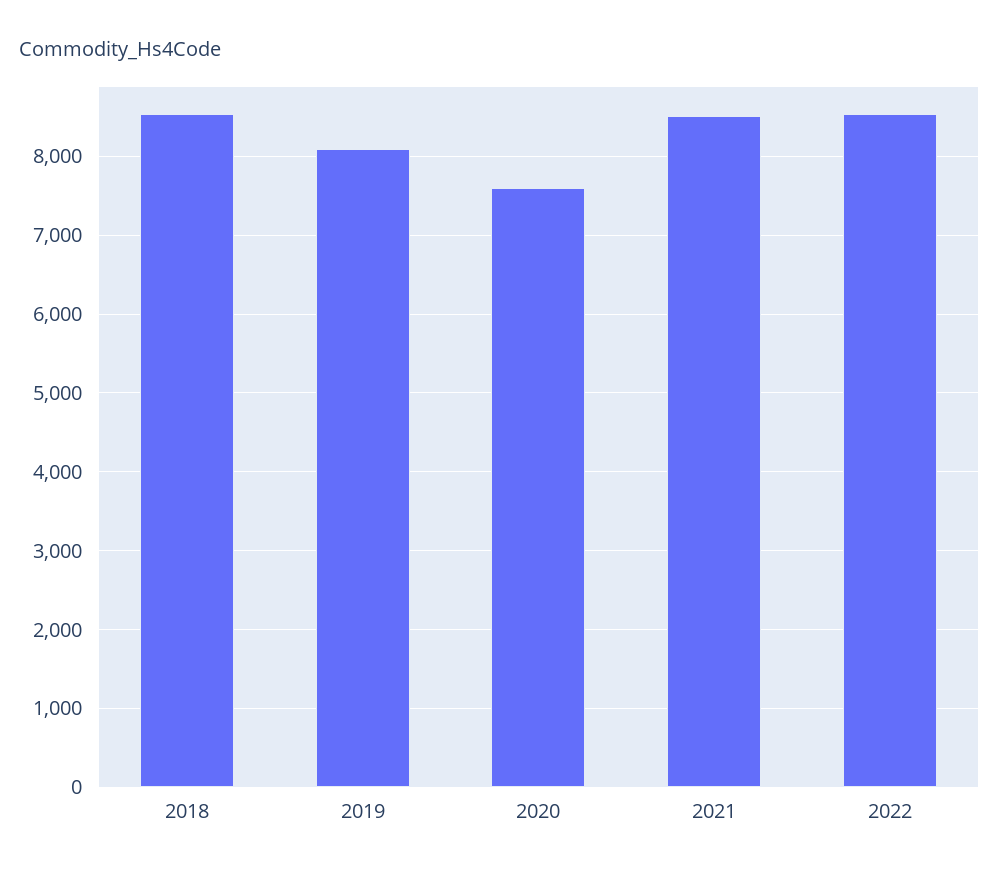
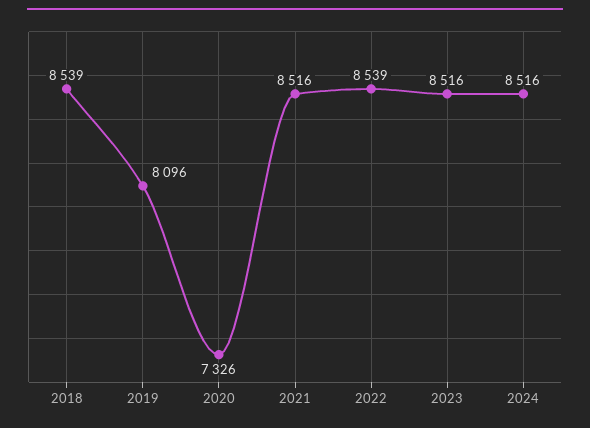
2020: 7600 -> 7326
2023: none -> 8516
2024: none -> 8516

